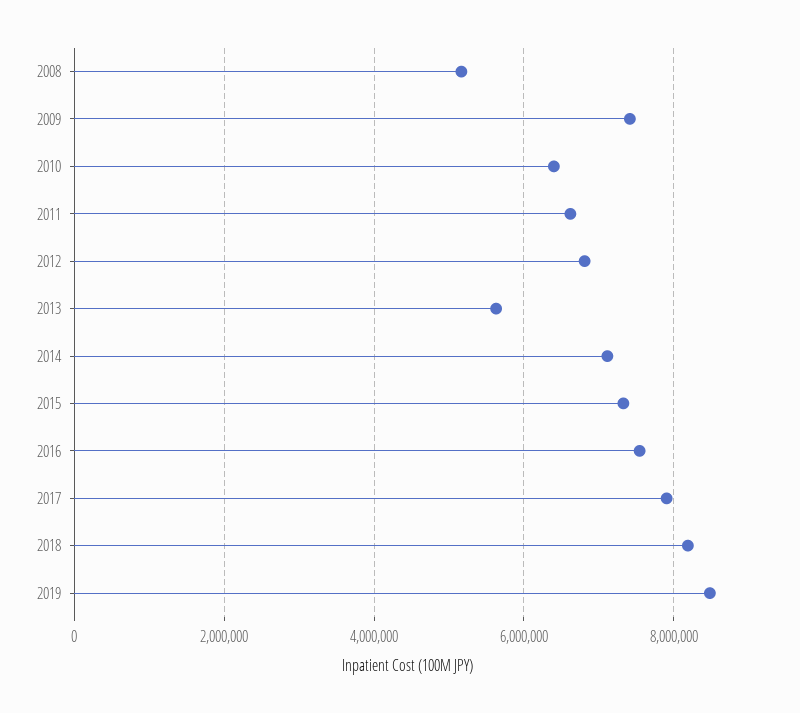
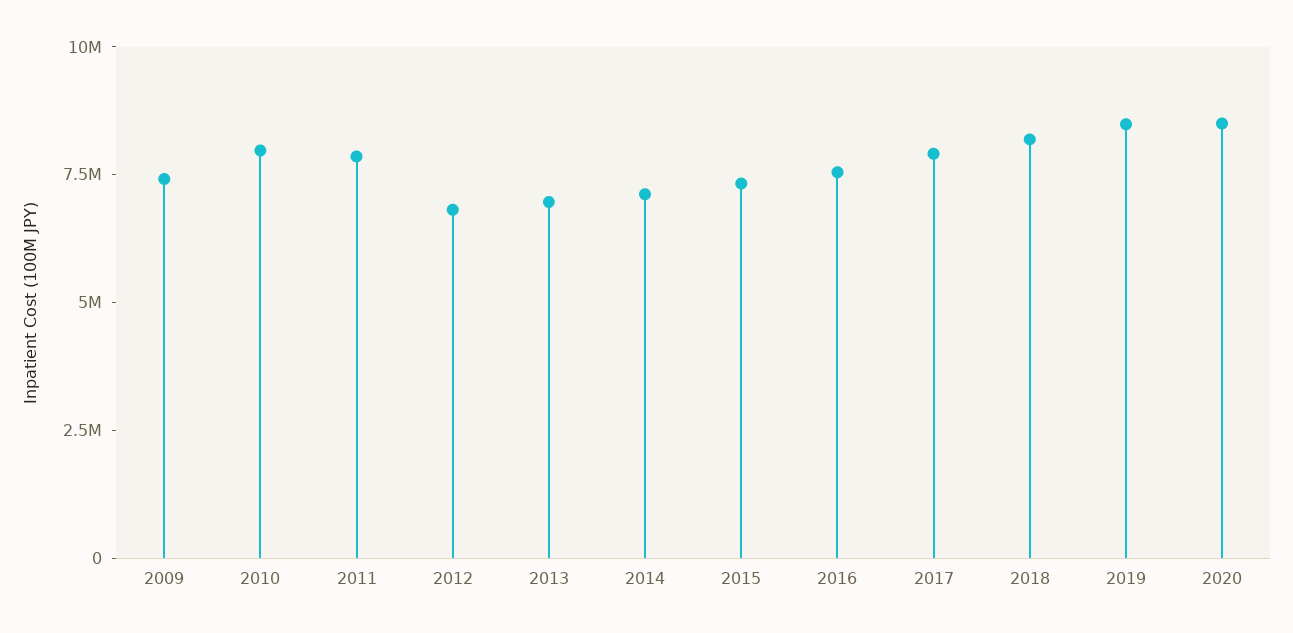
2008: 5200000 -> none
2010: 6400000 -> 8000000
2011: 6600000 -> 8000000
2013: 5600000 -> 7000000
2020: none -> 8500000

